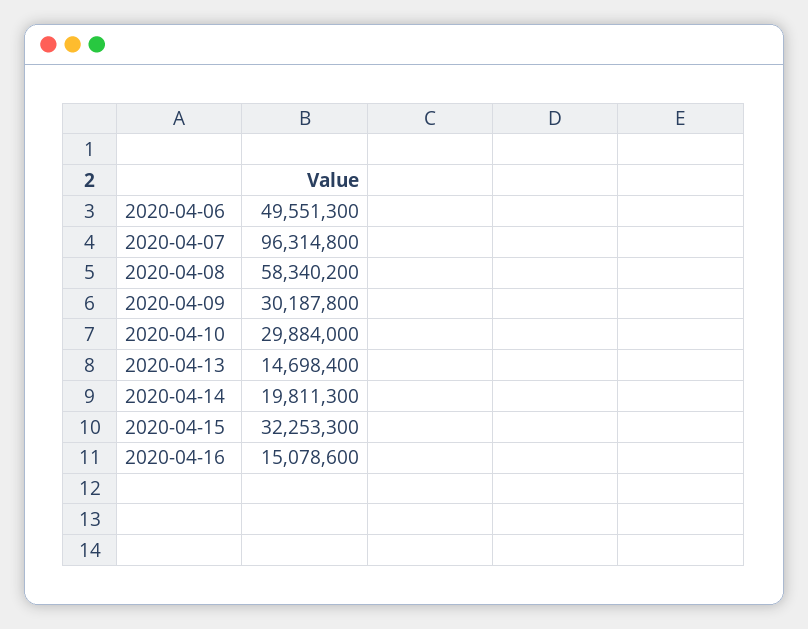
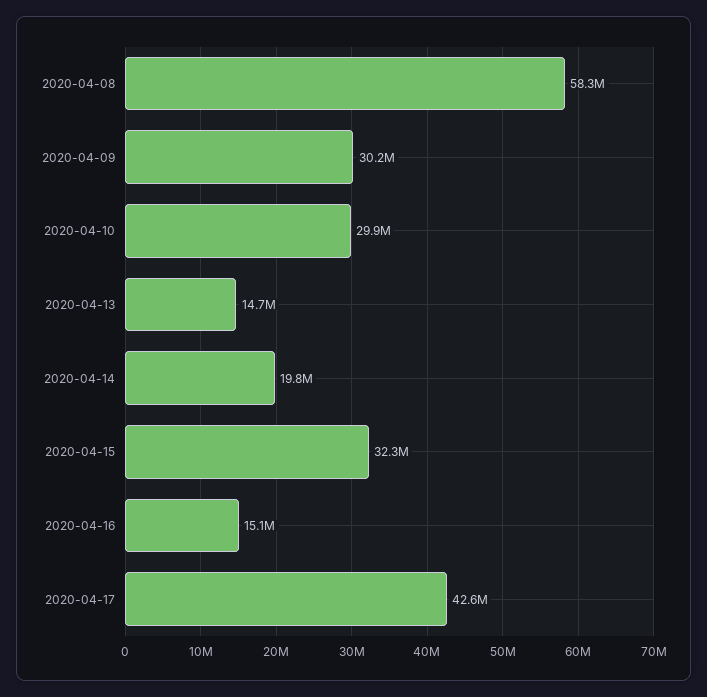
2020-04-06: 49551300 -> none
2020-04-07: 96314800 -> none
2020-04-17: none -> 42600000

